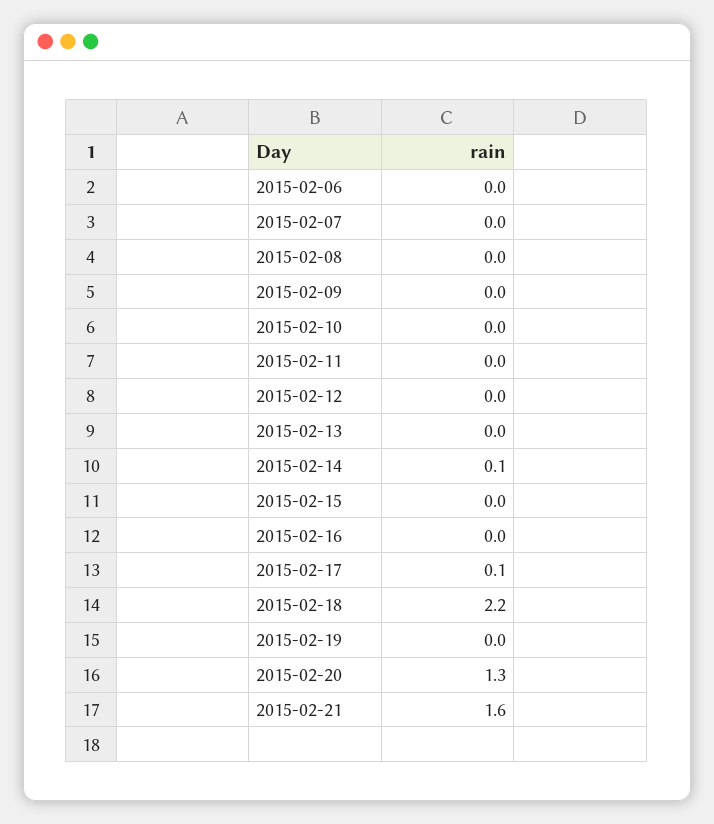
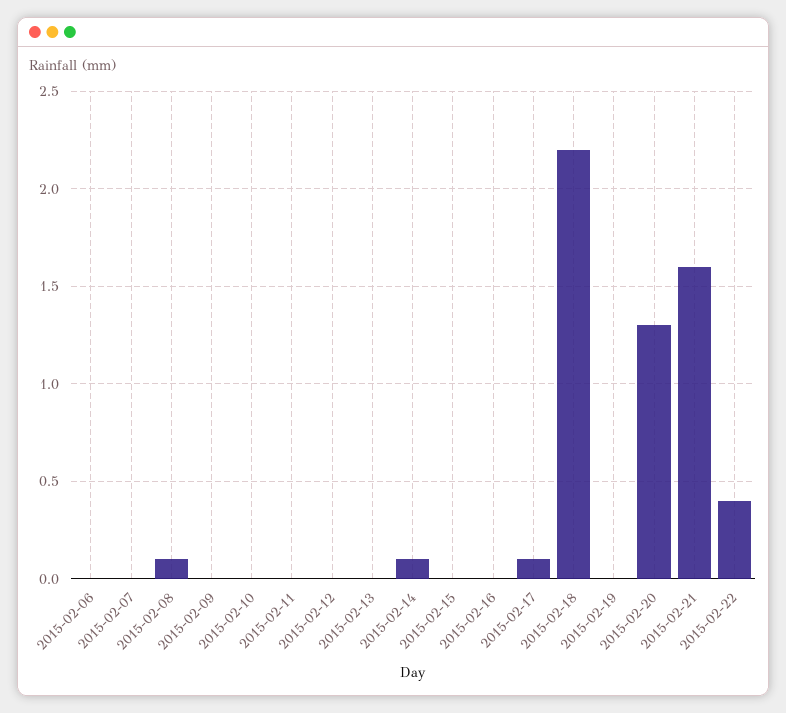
2015-02-08: 0 -> 0.1
2015-02-22: none -> 0.4

